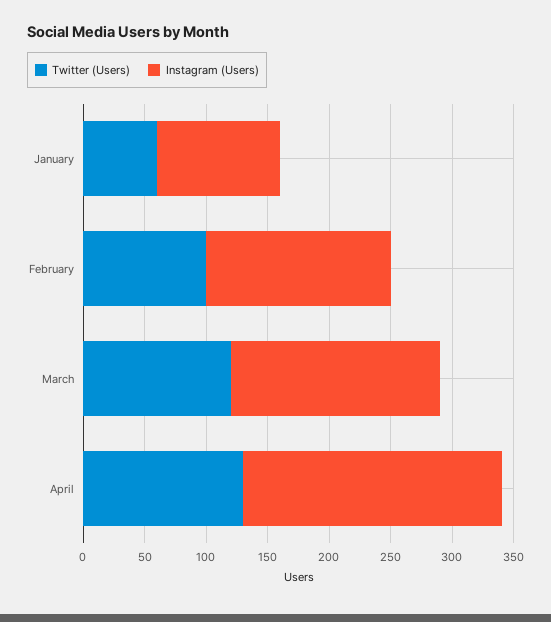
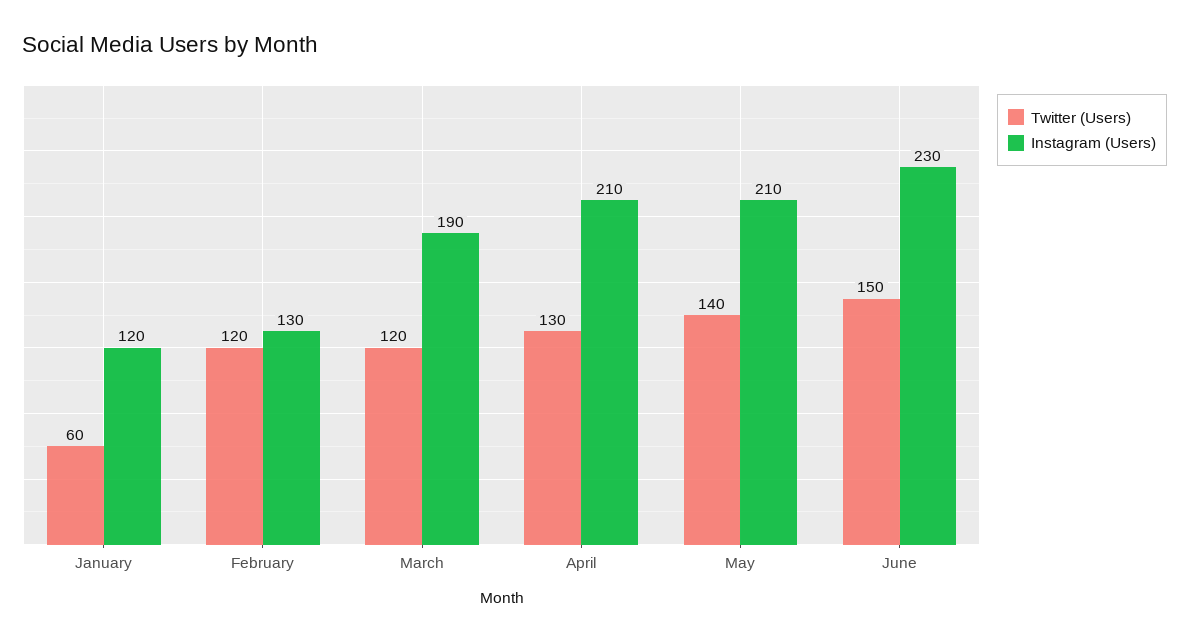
Instagram (Users), January: 100 -> 120
Twitter (Users), February: 100 -> 120
Instagram (Users), February: 150 -> 130
Instagram (Users), March: 170 -> 190
Twitter (Users), May: none -> 140
Instagram (Users), May: none -> 210
Twitter (Users), June: none -> 150
Instagram (Users), June: none -> 230

